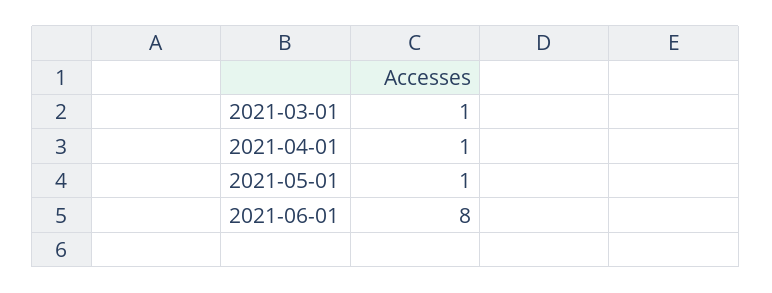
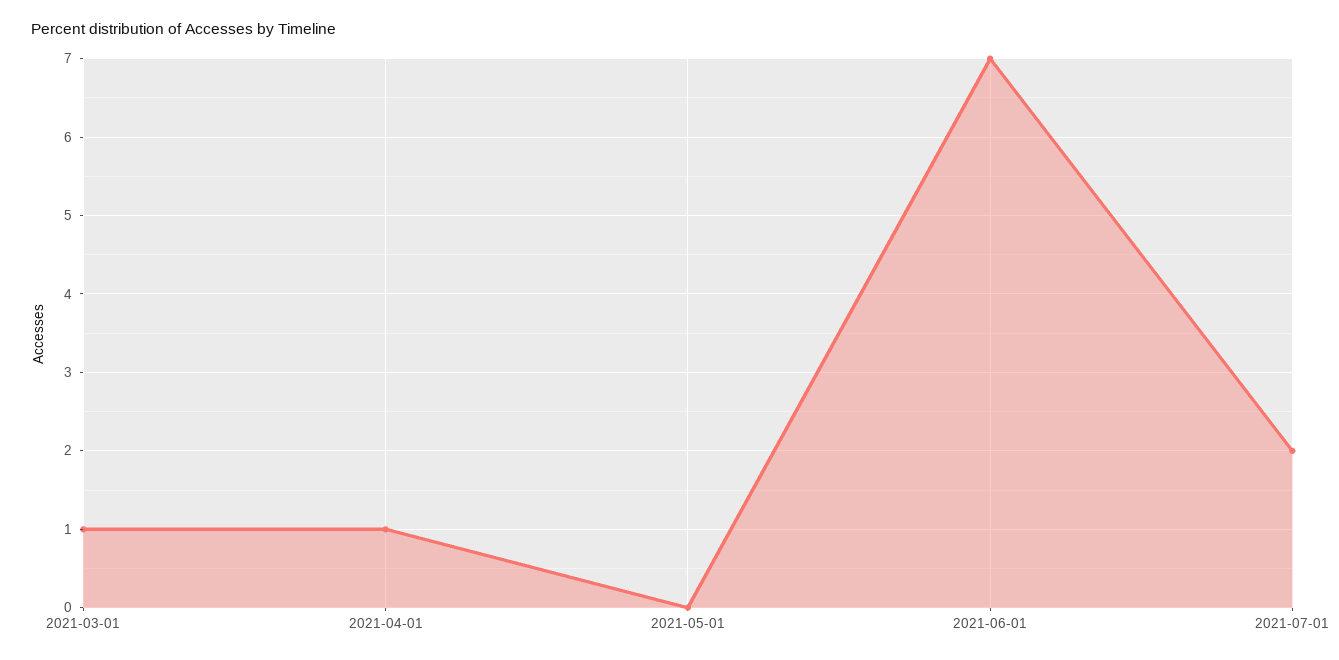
2021-05-01: 1 -> 0
2021-06-01: 8 -> 7
2021-07-01: none -> 2

